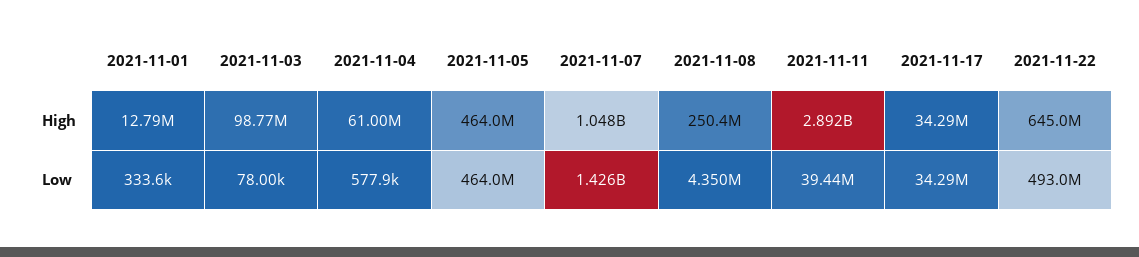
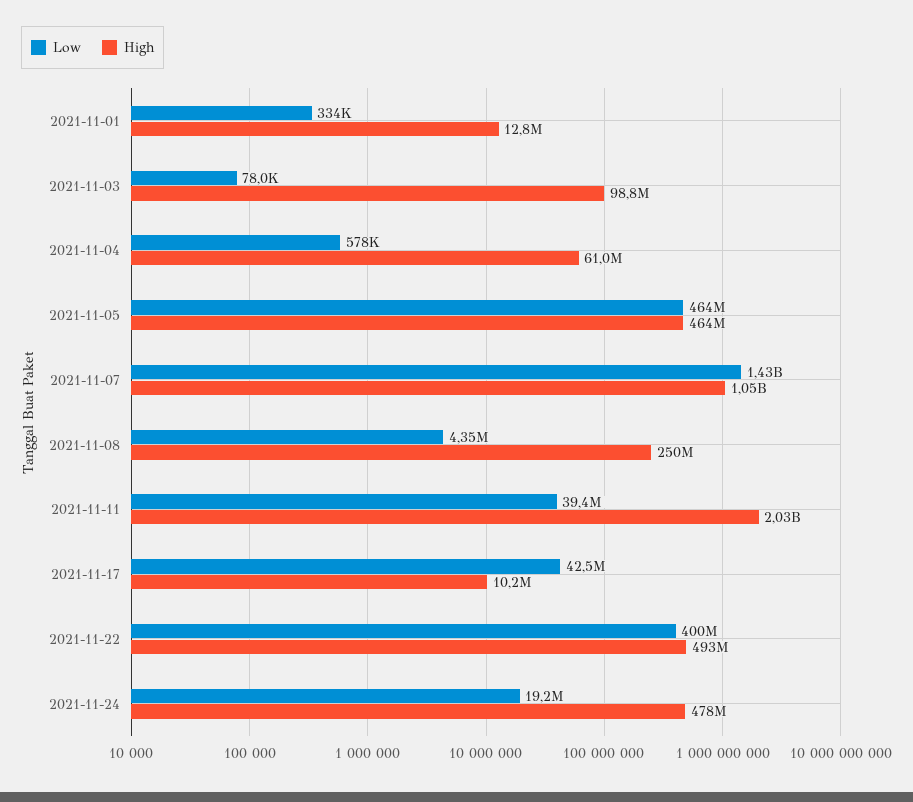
High, 2021-11-11: 2892000000 -> 2030000000
High, 2021-11-17: 34290000 -> 10200000
High, 2021-11-22: 645000000 -> 493000000
Low, 2021-11-17: 34290000 -> 42500000
Low, 2021-11-22: 493000000 -> 400000000
Low, 2021-11-24: none -> 19200000
High, 2021-11-24: none -> 478000000

